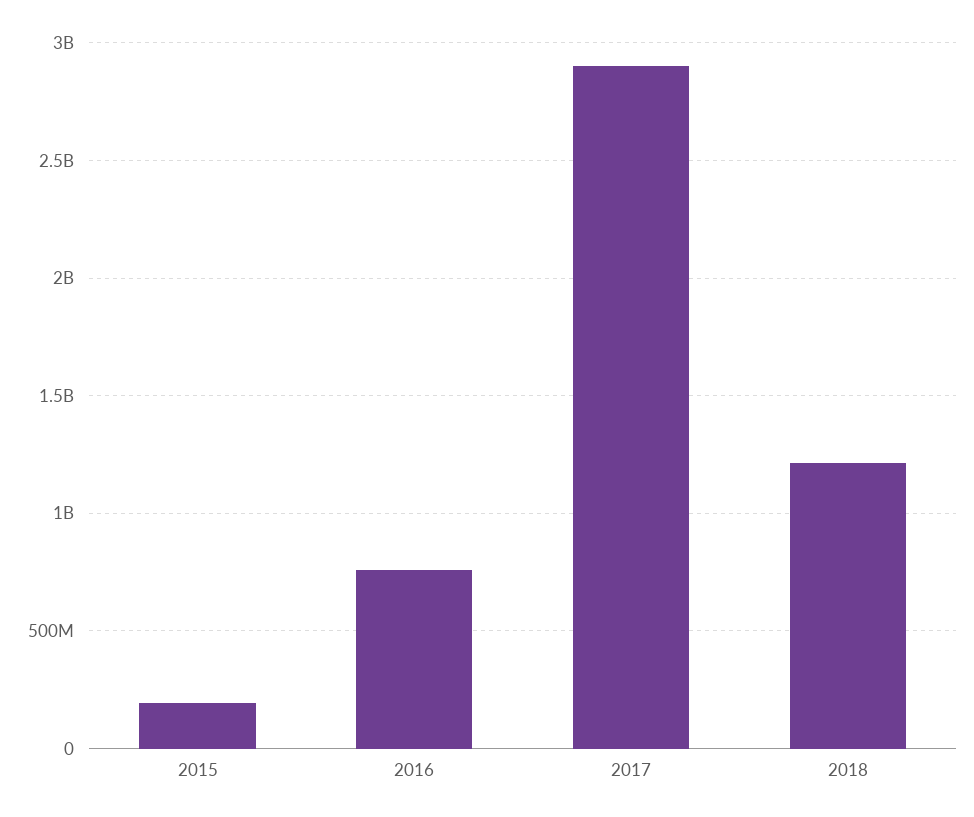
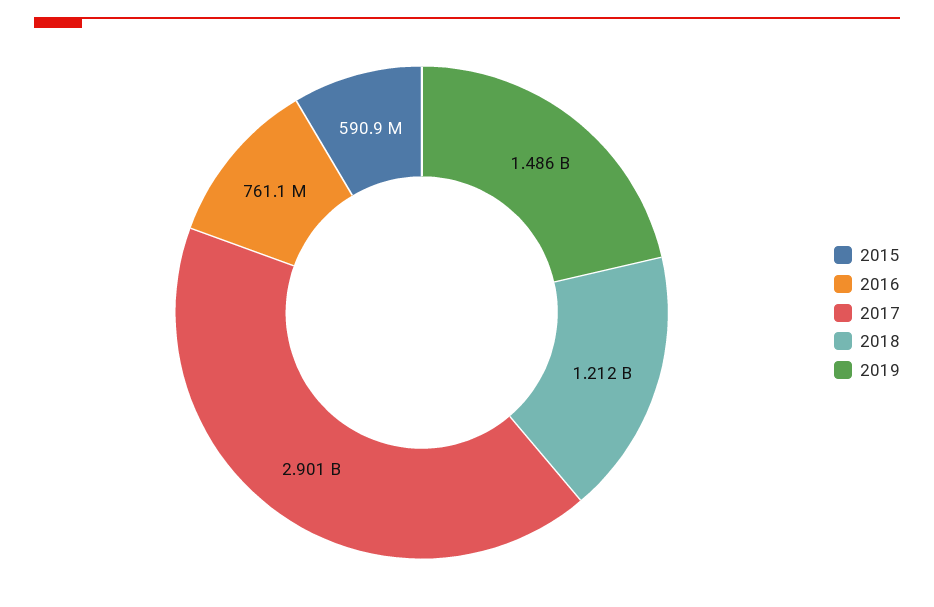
2015: 200000000 -> 590900000
2019: none -> 1486000000

